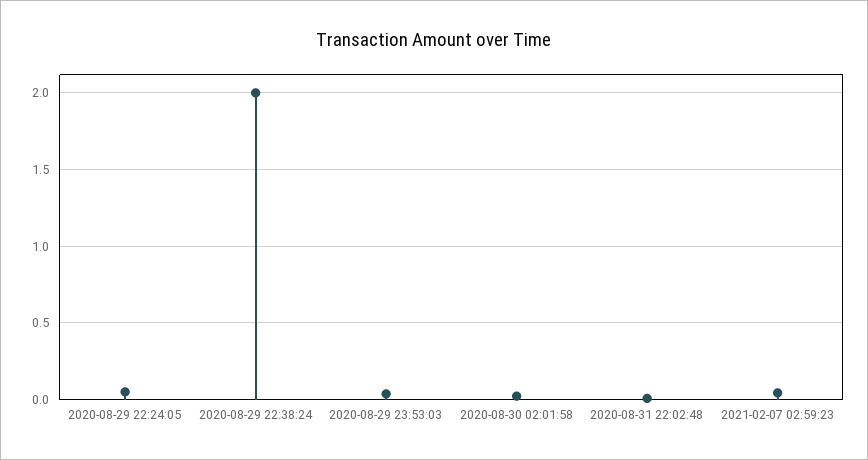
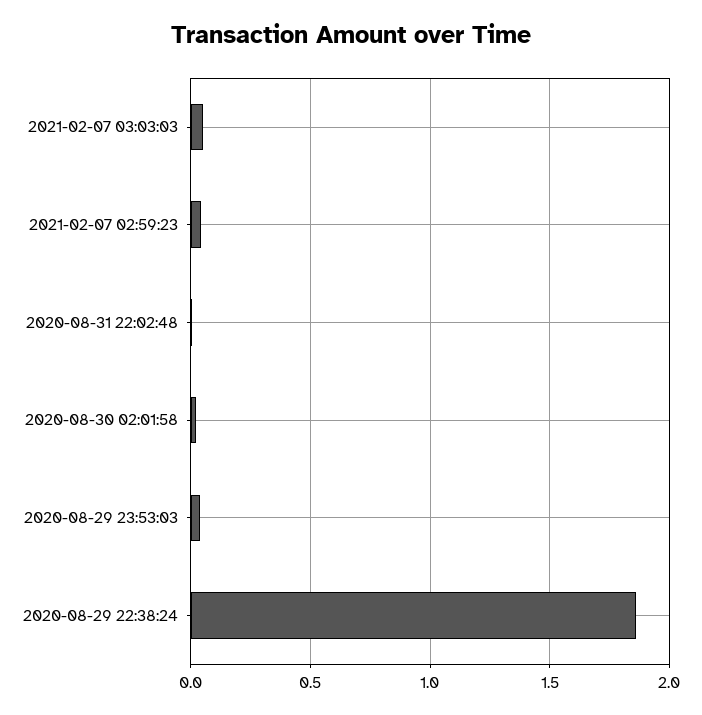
2020-08-29 22:24:05: 0.05 -> none
2020-08-29 22:38:24: 2 -> 1.85
2021-02-07 03:03:03: none -> 0.05

